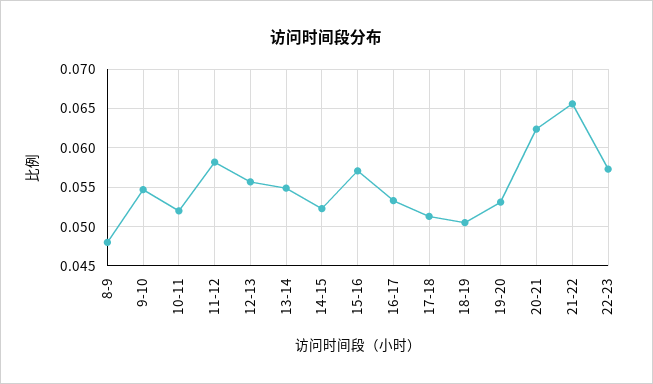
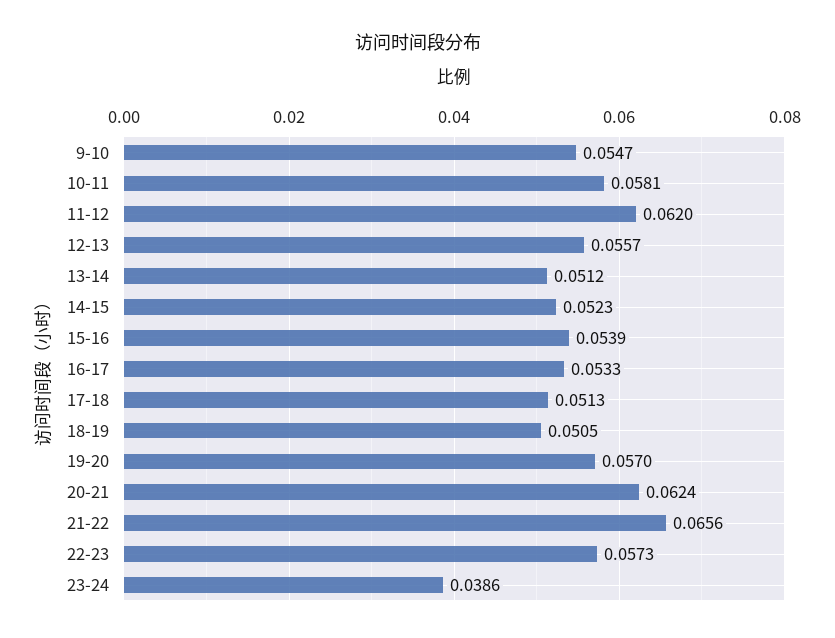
8-9: 0.048 -> none
10-11: 0.052 -> 0.0581
11-12: 0.058 -> 0.062
13-14: 0.055 -> 0.0512
15-16: 0.057 -> 0.0539
19-20: 0.053 -> 0.057
23-24: none -> 0.0386

